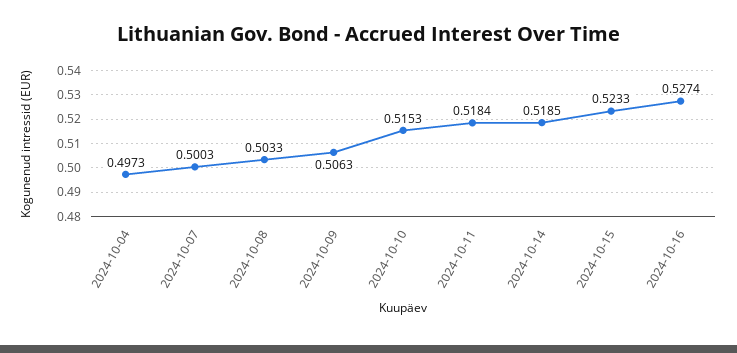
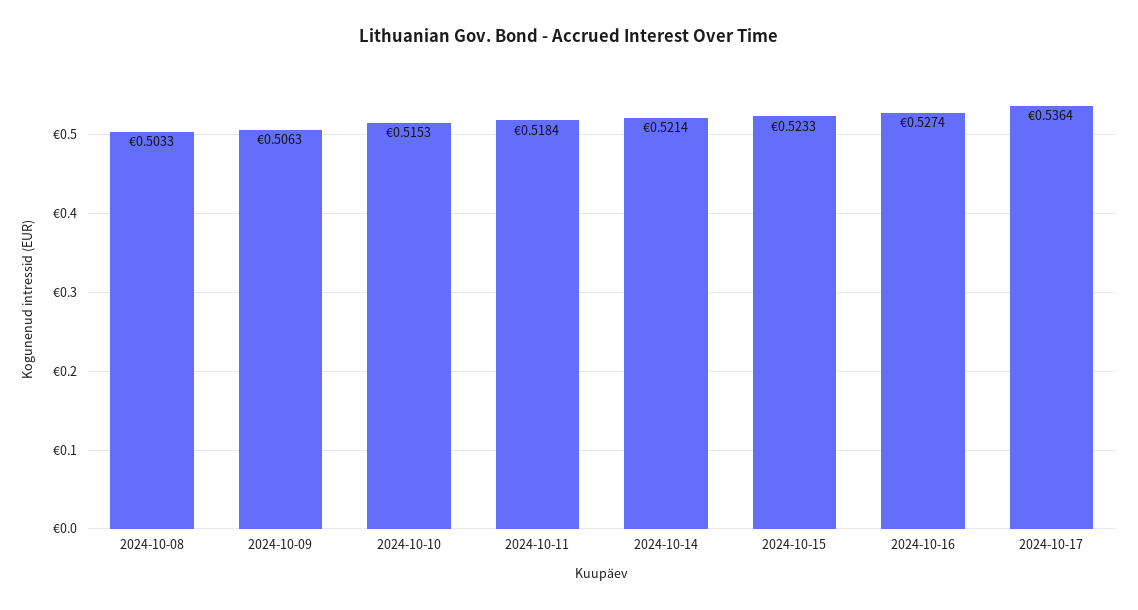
2024-10-04: 0.4973 -> none
2024-10-07: 0.5003 -> none
2024-10-14: 0.5185 -> 0.5214
2024-10-17: none -> 0.5364

